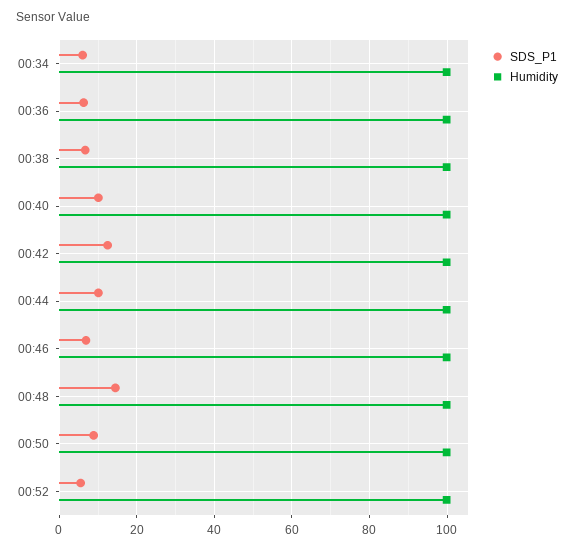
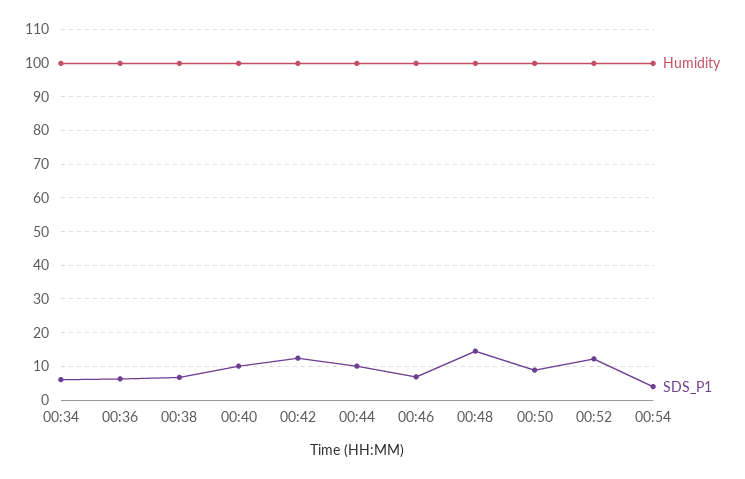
SDS_P1, 00:52: 6 -> 12
Humidity, 00:54: none -> 100
SDS_P1, 00:54: none -> 4

